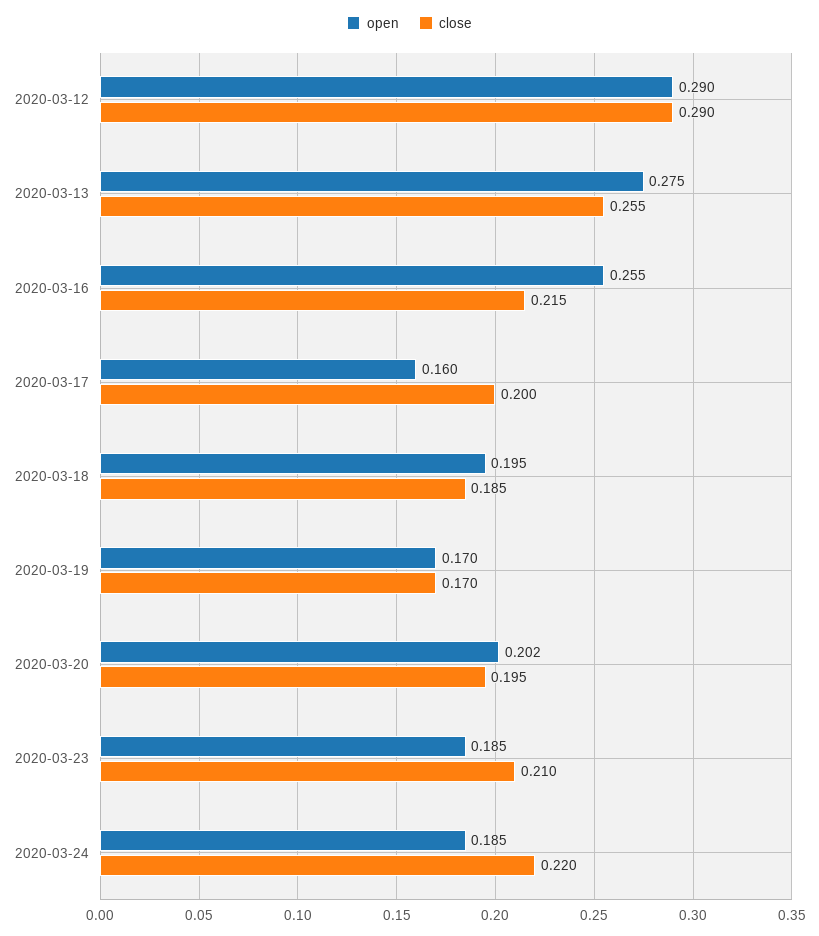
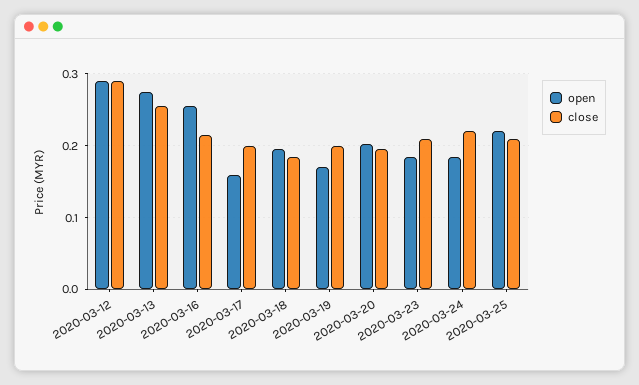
close, 2020-03-19: 0.17 -> 0.2
open, 2020-03-25: none -> 0.22
close, 2020-03-25: none -> 0.21

